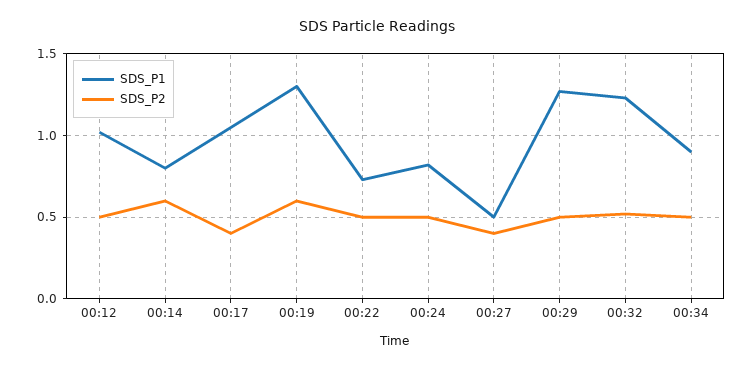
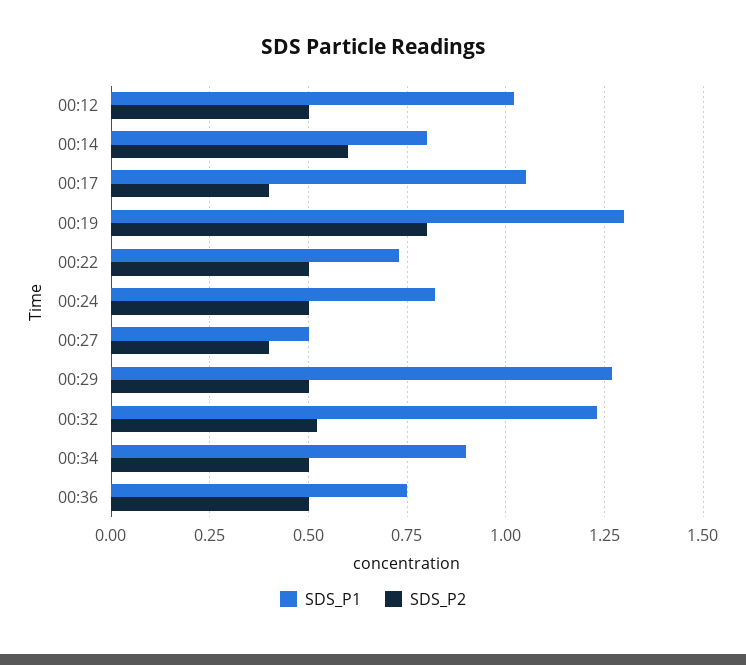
SDS_P2, 00:19: 0.6 -> 0.8
SDS_P1, 00:36: none -> 0.75
SDS_P2, 00:36: none -> 0.5

